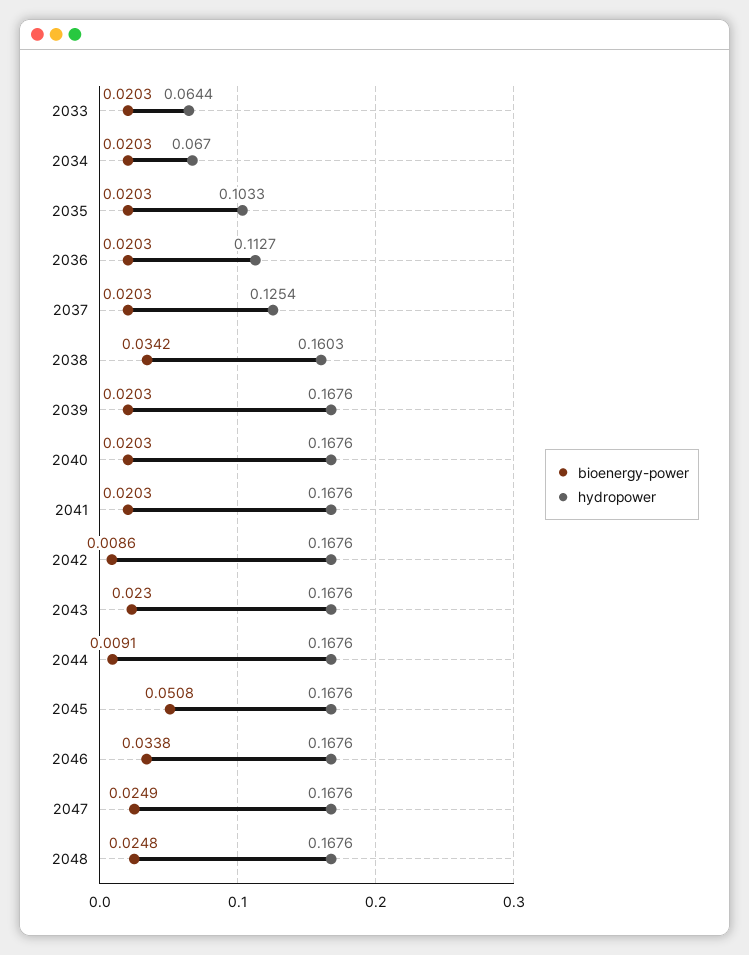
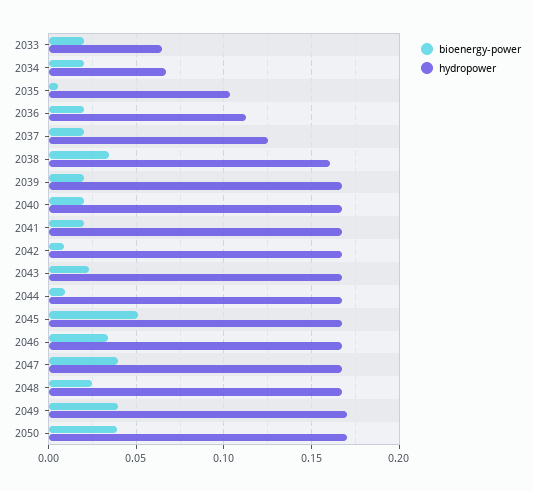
bioenergy-power, 2035: 0.0203 -> 0.005
bioenergy-power, 2047: 0.0249 -> 0.04
bioenergy-power, 2049: none -> 0.04
hydropower, 2049: none -> 0.17
bioenergy-power, 2050: none -> 0.04
hydropower, 2050: none -> 0.17

